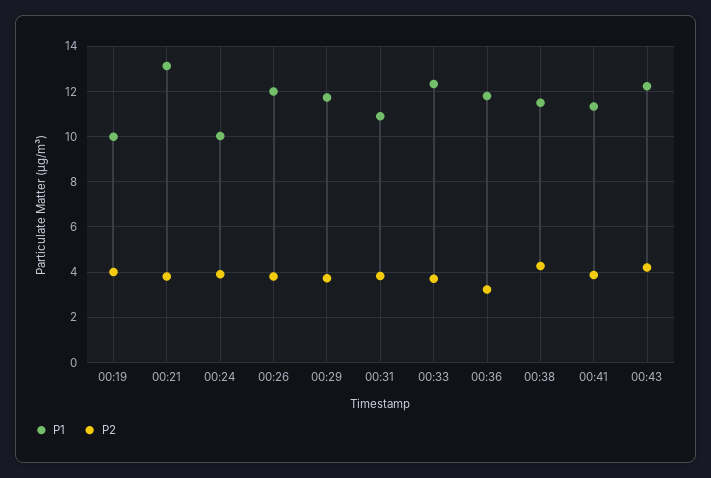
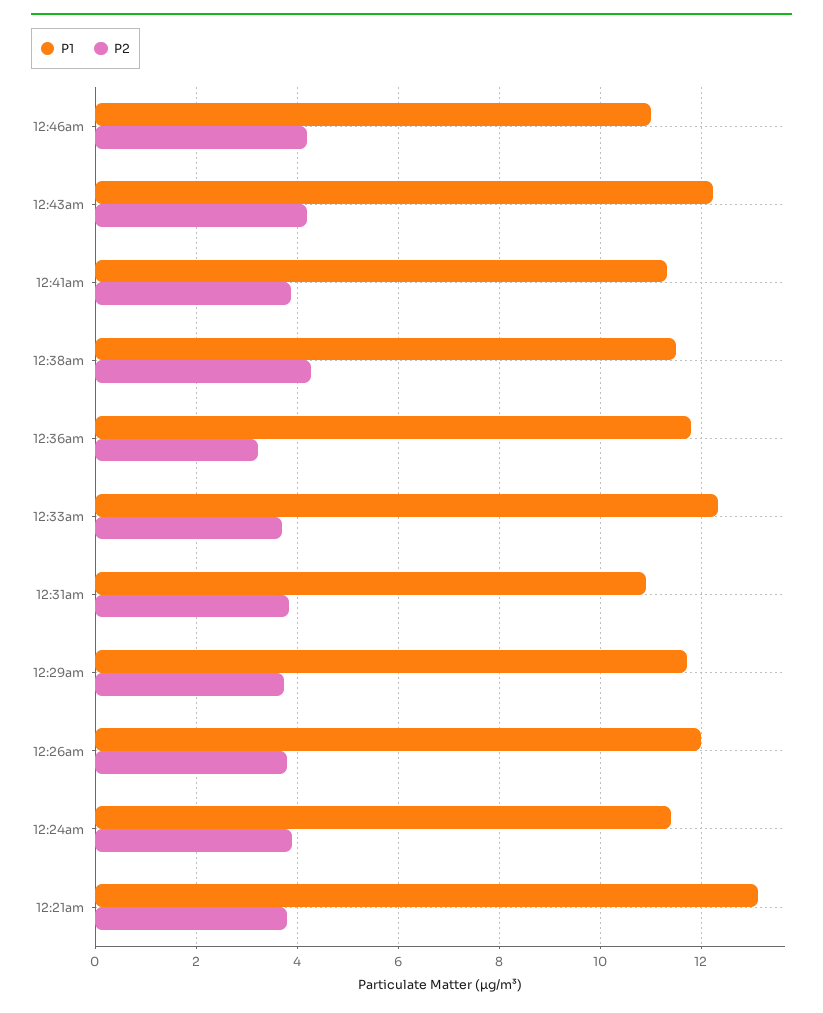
P1, 00:19: 10 -> none
P2, 00:19: 4 -> none
P1, 00:24: 10 -> 11.4
P1, 12:46am: none -> 11
P2, 12:46am: none -> 4.2

